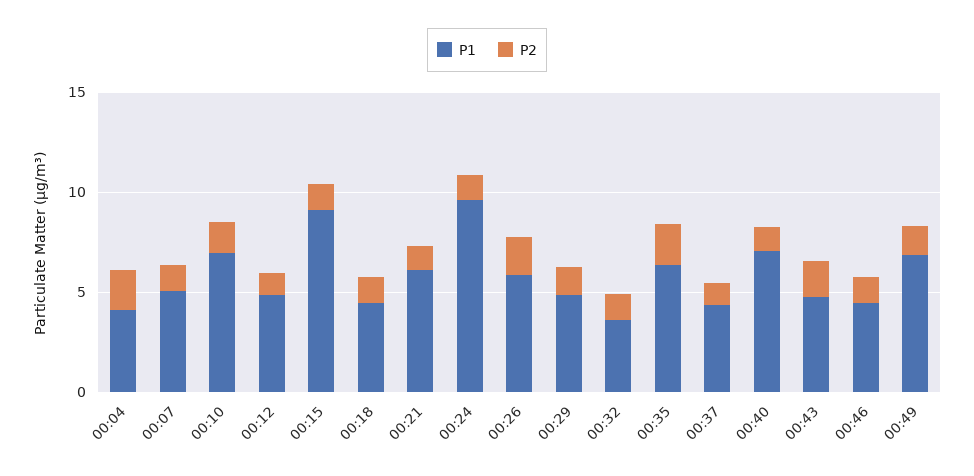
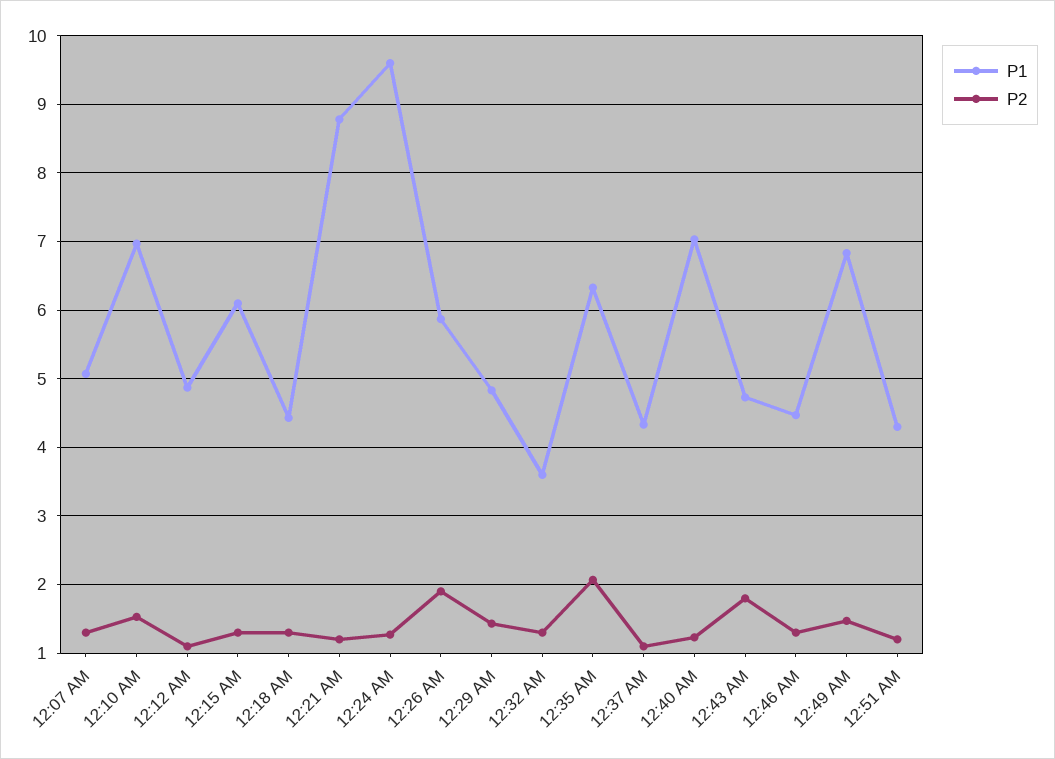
P1, 00:04: 4 -> none
P2, 00:04: 2 -> none
P1, 00:15: 9 -> 6.1
P1, 00:21: 6 -> 8.8
P1, 12:51 AM: none -> 4.3
P2, 12:51 AM: none -> 1.2

